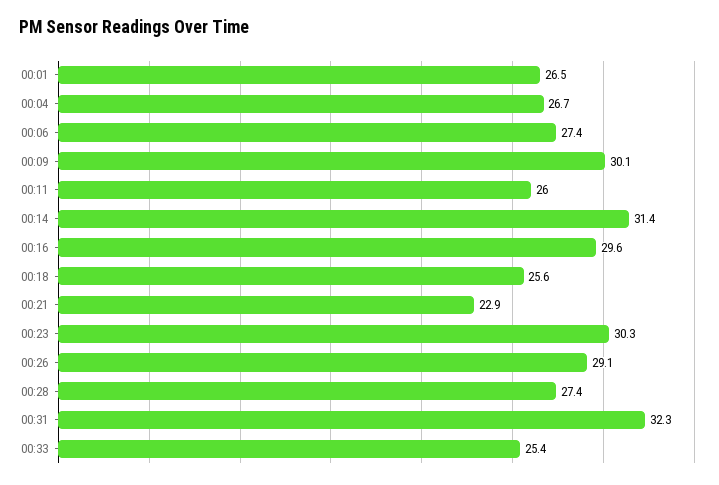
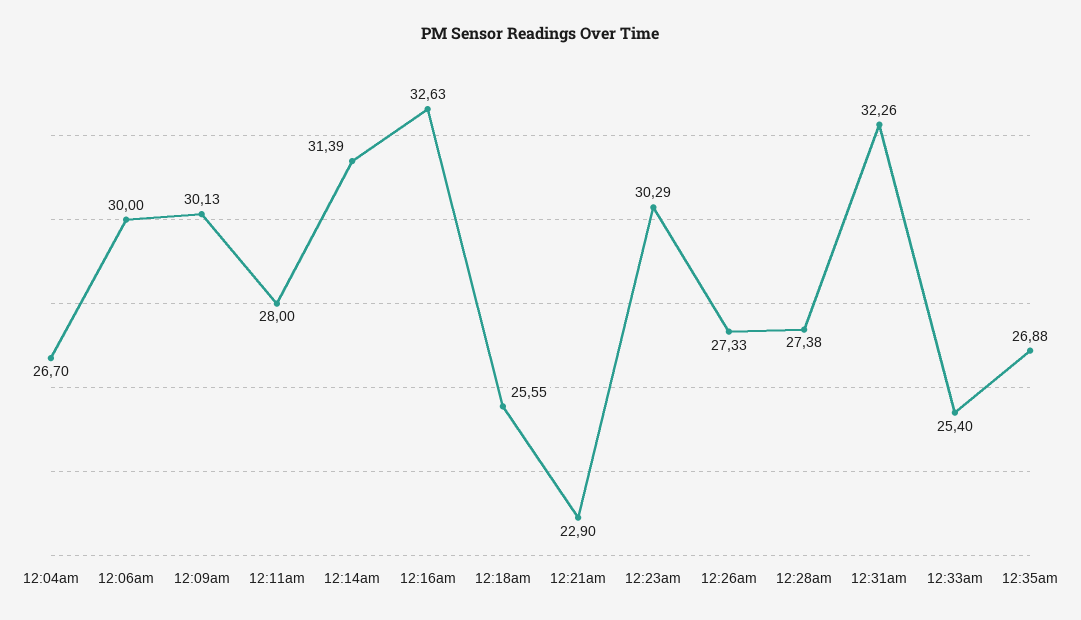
00:01: 26.5 -> none
00:06: 27.4 -> 30
00:11: 26 -> 28
00:16: 29.6 -> 32.63
00:26: 29.1 -> 27.33
12:35am: none -> 26.88

